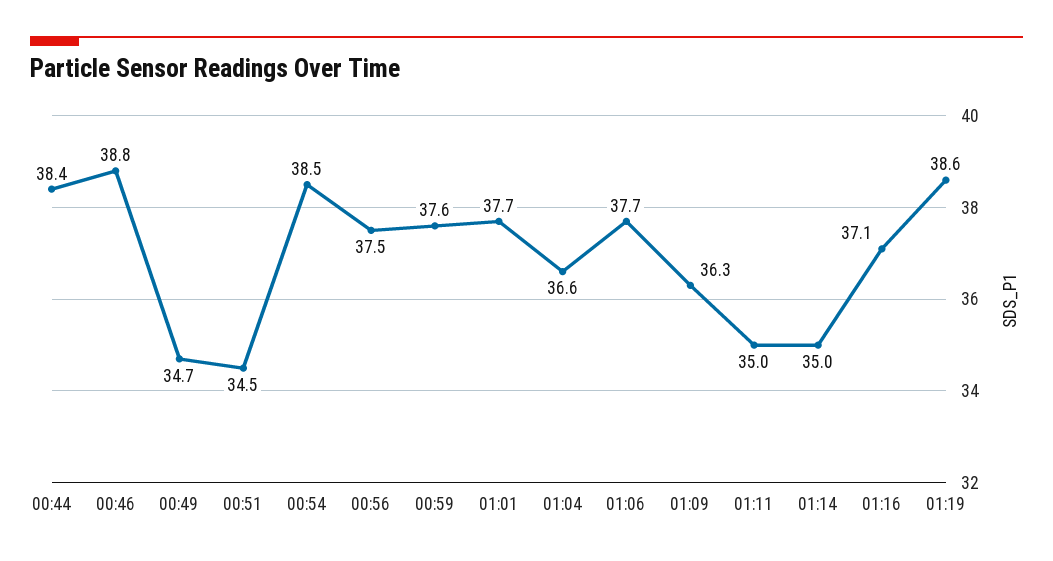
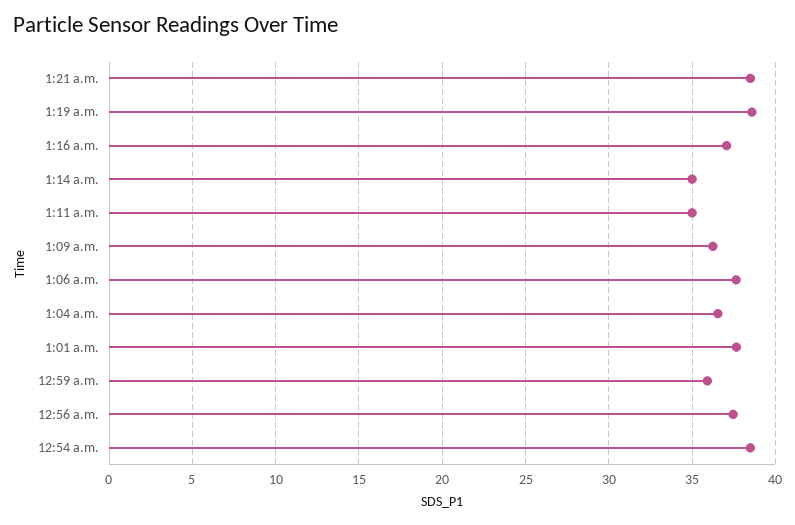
00:44: 38.4 -> none
00:46: 38.8 -> none
00:49: 34.7 -> none
00:51: 34.5 -> none
00:59: 37.6 -> 36
1:21 a.m.: none -> 38.5

